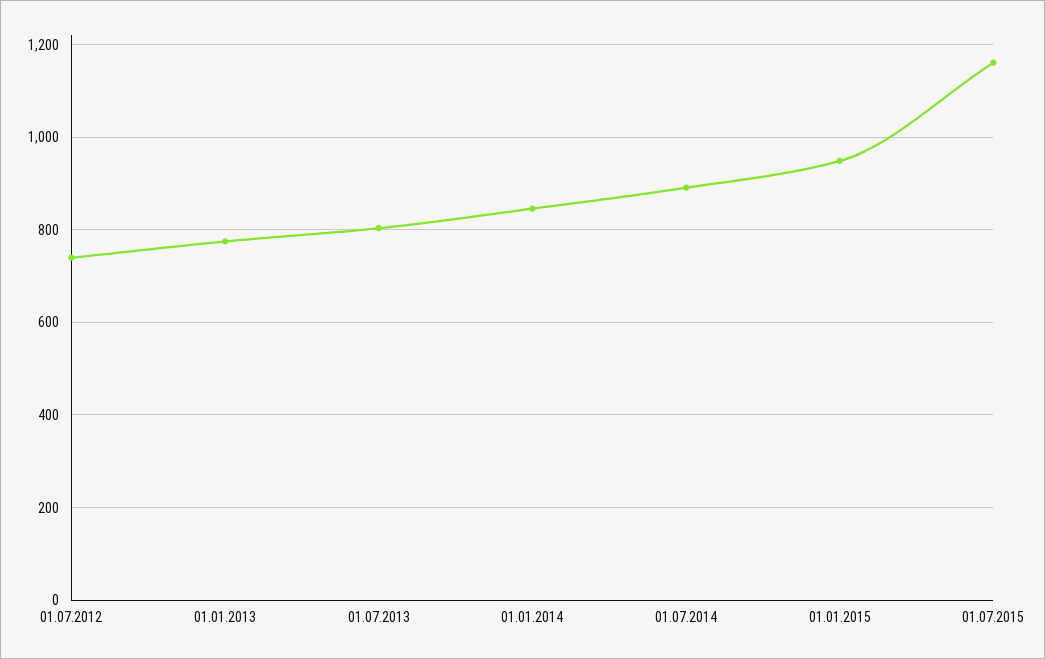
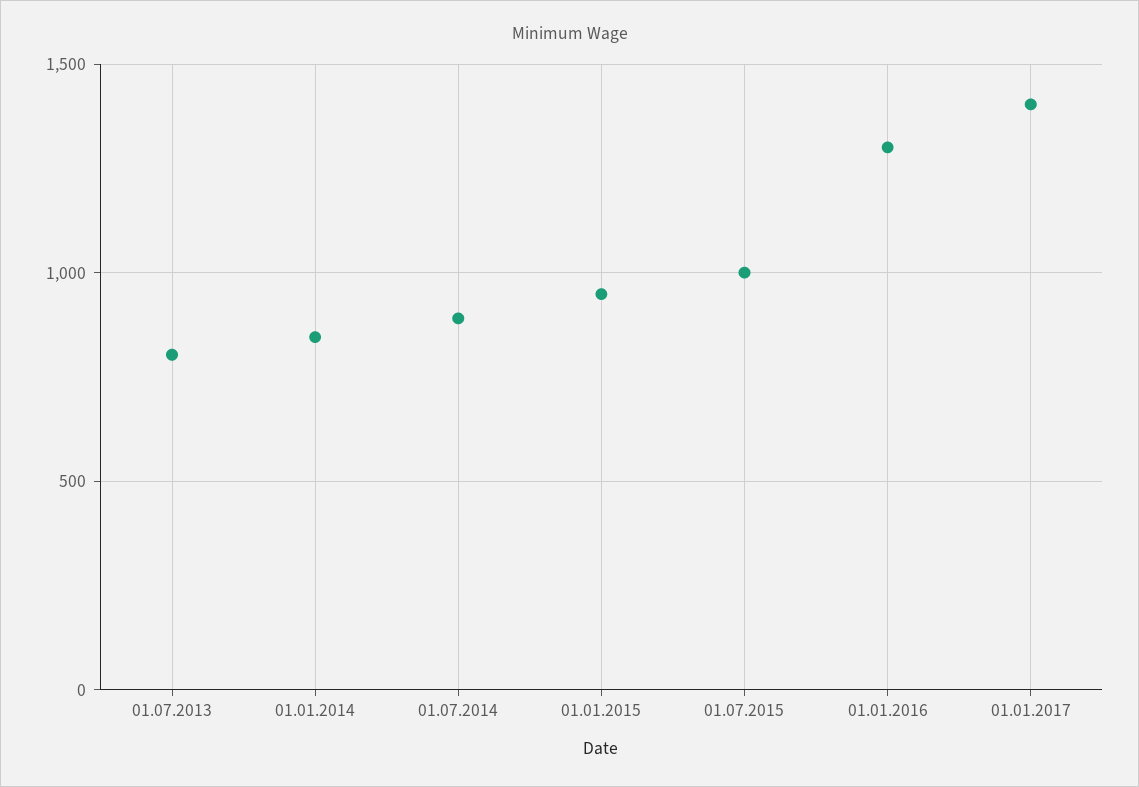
01.07.2012: 740 -> none
01.01.2013: 780 -> none
01.07.2015: 1160 -> 1000
01.01.2016: none -> 1300
01.01.2017: none -> 1400

